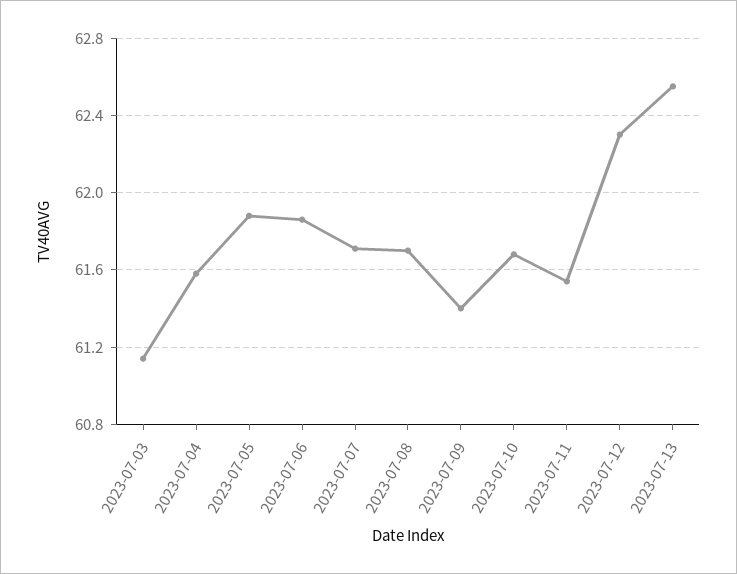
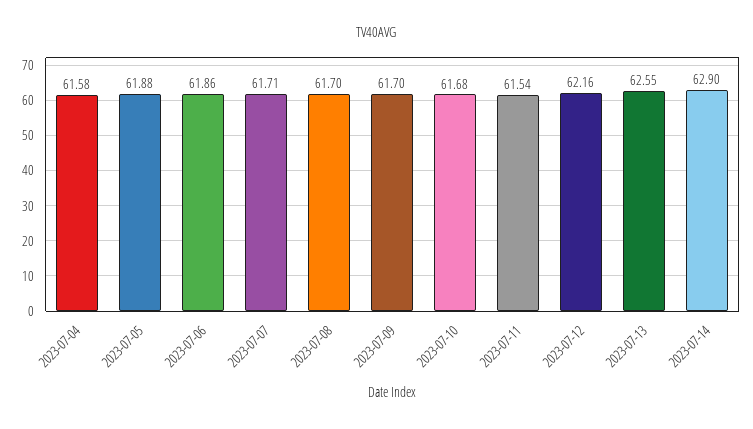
2023-07-03: 61.15 -> none
2023-07-09: 61.4 -> 61.7
2023-07-12: 62.3 -> 62.16
2023-07-14: none -> 62.9

